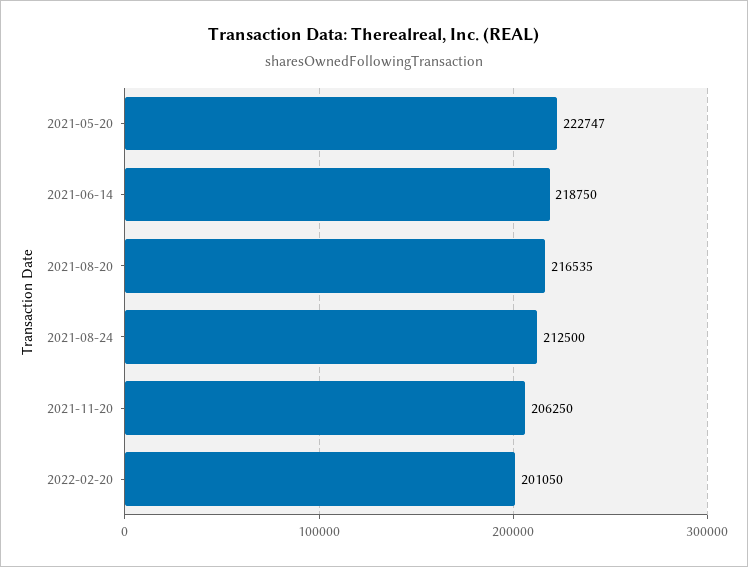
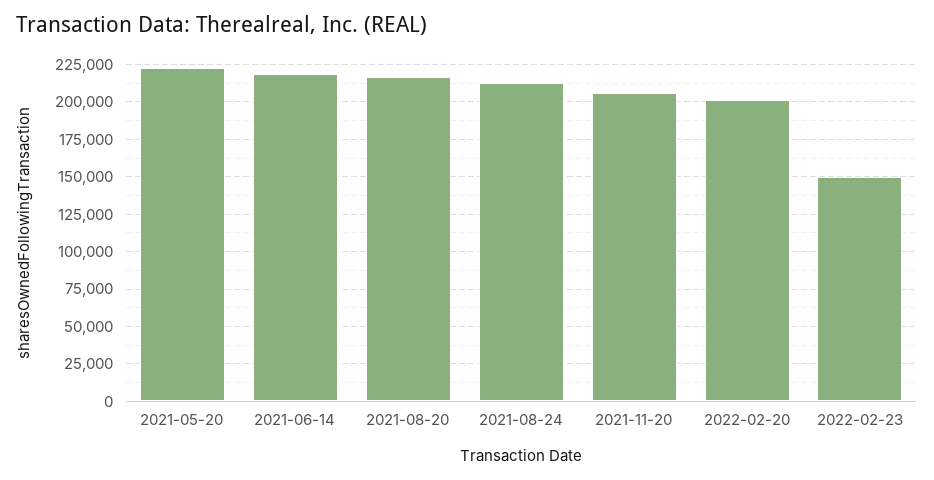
2022-02-23: none -> 150000

